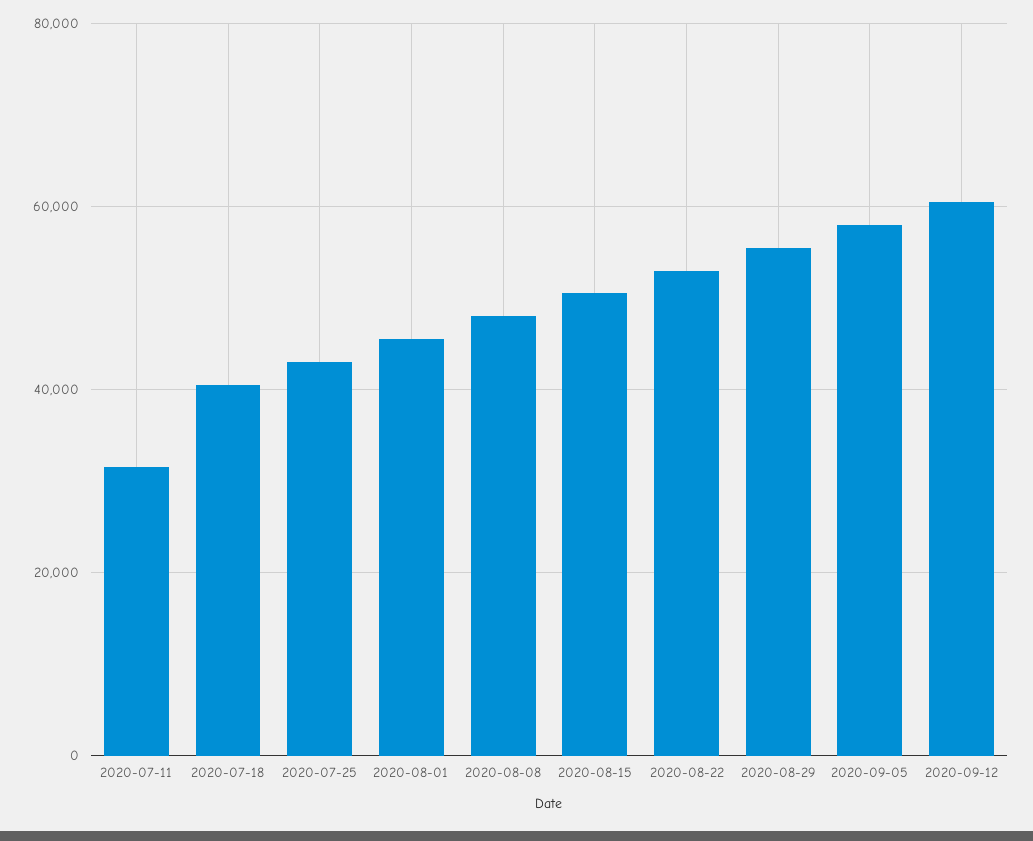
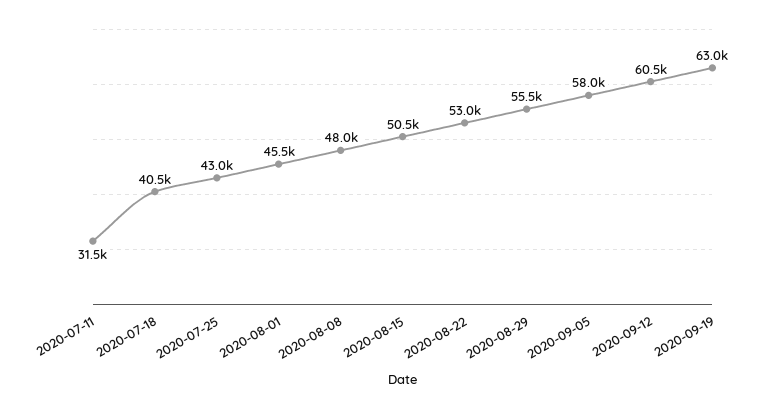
2020-09-19: none -> 63000

